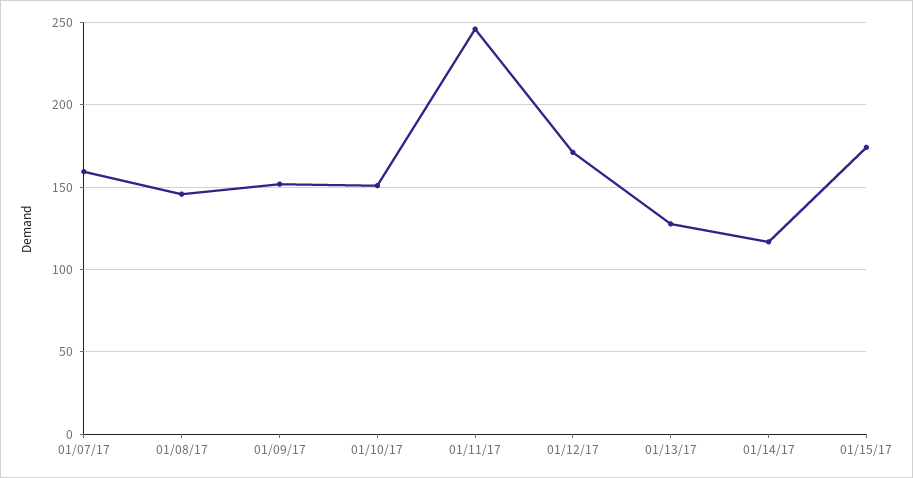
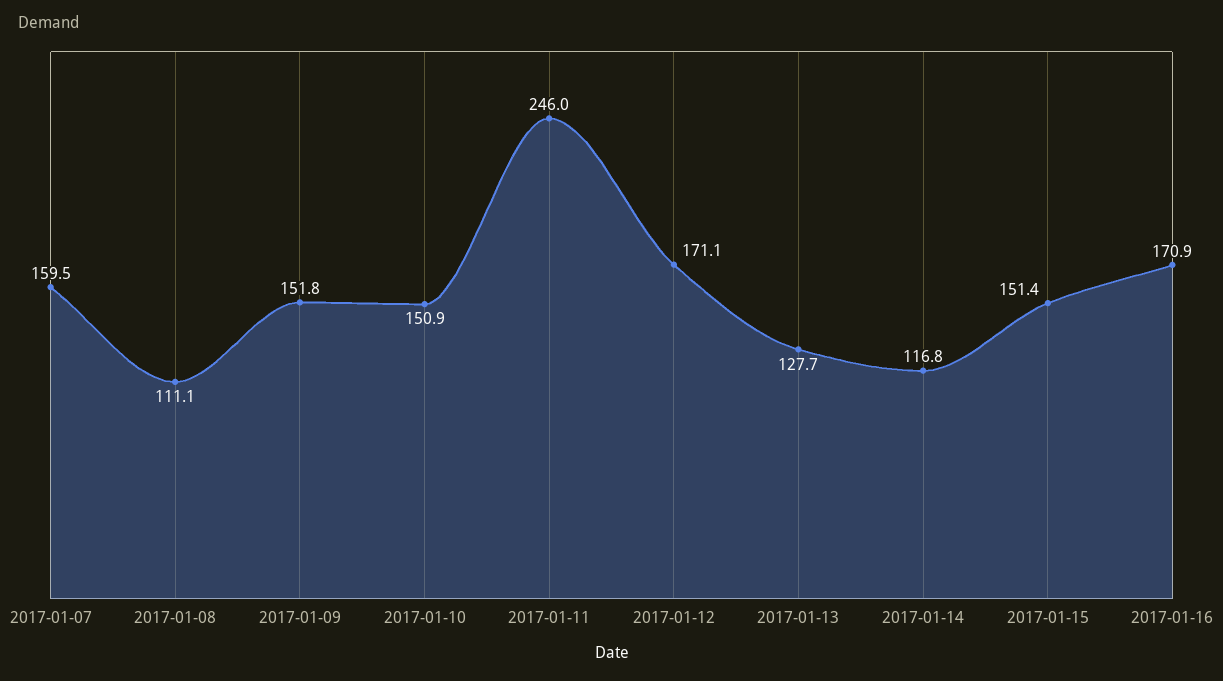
01/08/17: 145 -> 111.1
01/15/17: 175 -> 151.4
2017-01-16: none -> 170.9

